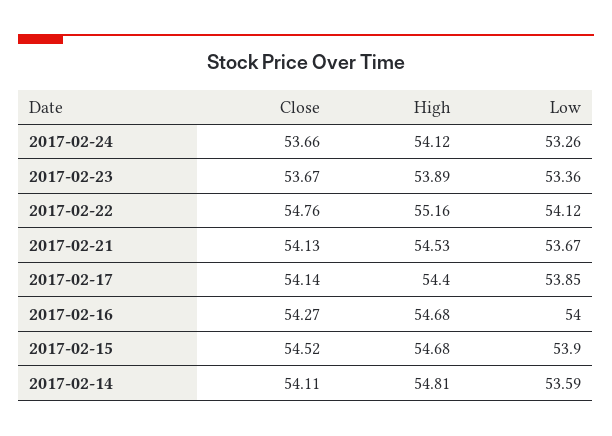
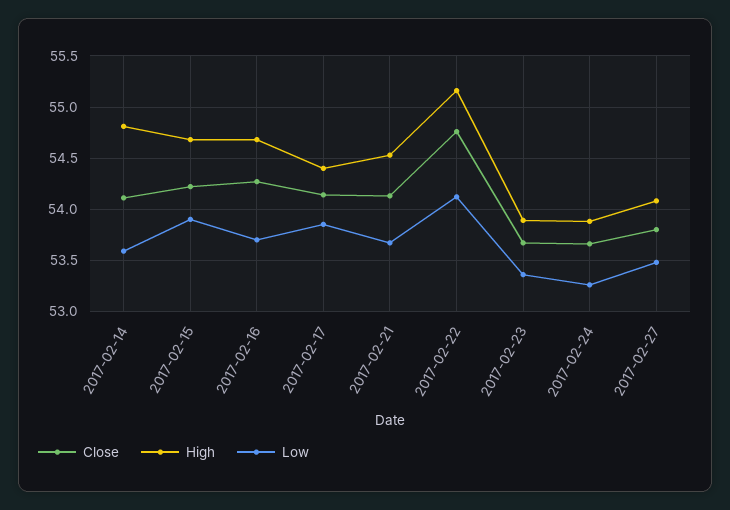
High, 2017-02-24: 54.12 -> 53.9
Low, 2017-02-16: 54 -> 53.7
Close, 2017-02-15: 54.52 -> 54.2
Close, 2017-02-27: none -> 53.8
High, 2017-02-27: none -> 54.1
Low, 2017-02-27: none -> 53.5

